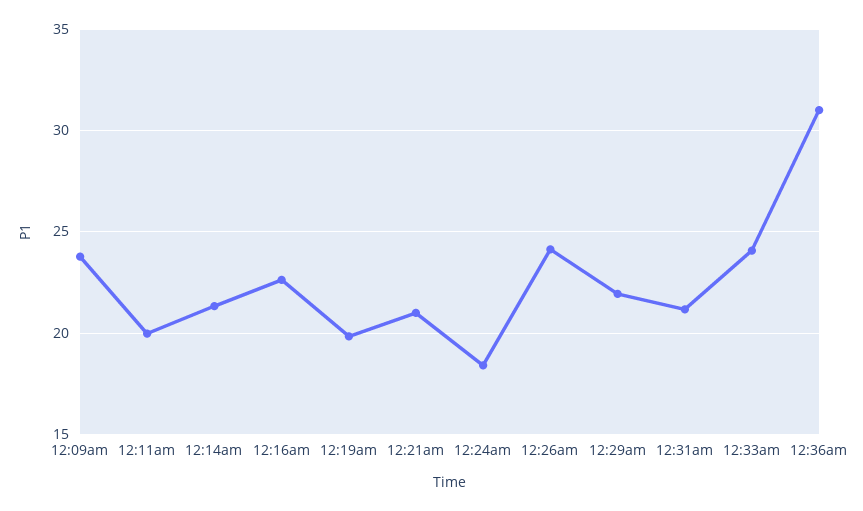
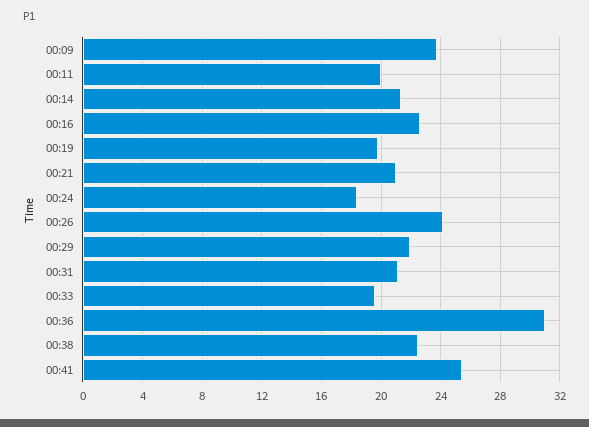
12:33am: 24 -> 19.5
00:38: none -> 22.5
00:41: none -> 25.5

